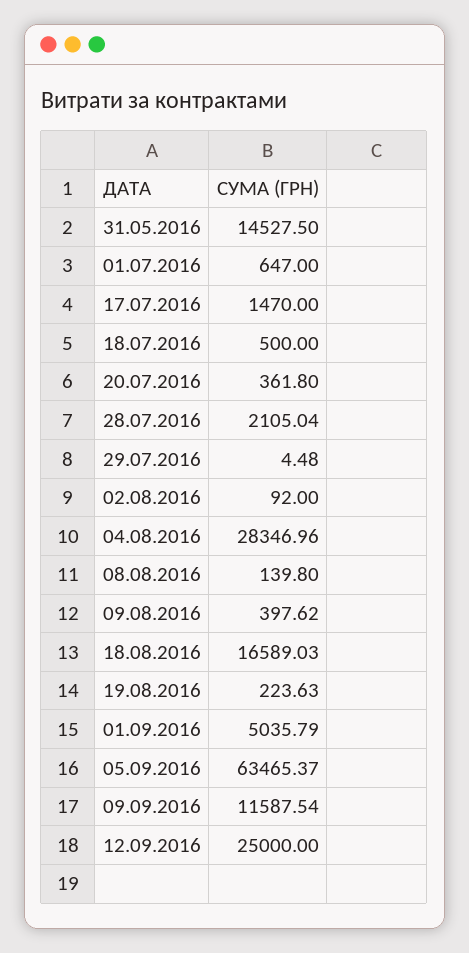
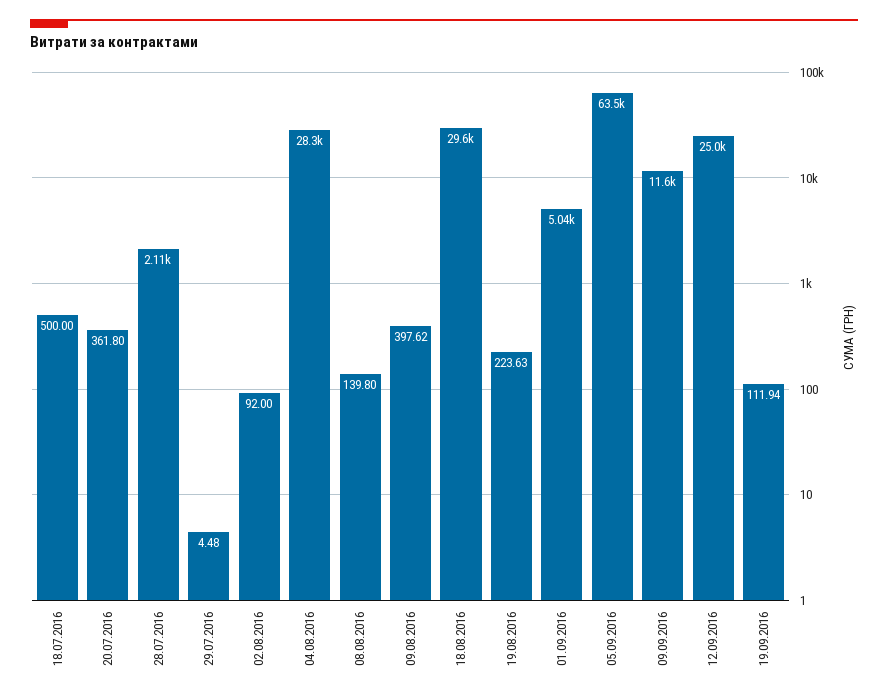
31.05.2016: 14527.5 -> none
01.07.2016: 647 -> none
17.07.2016: 1470 -> none
18.08.2016: 16589.03 -> 29600
19.09.2016: none -> 111.94

